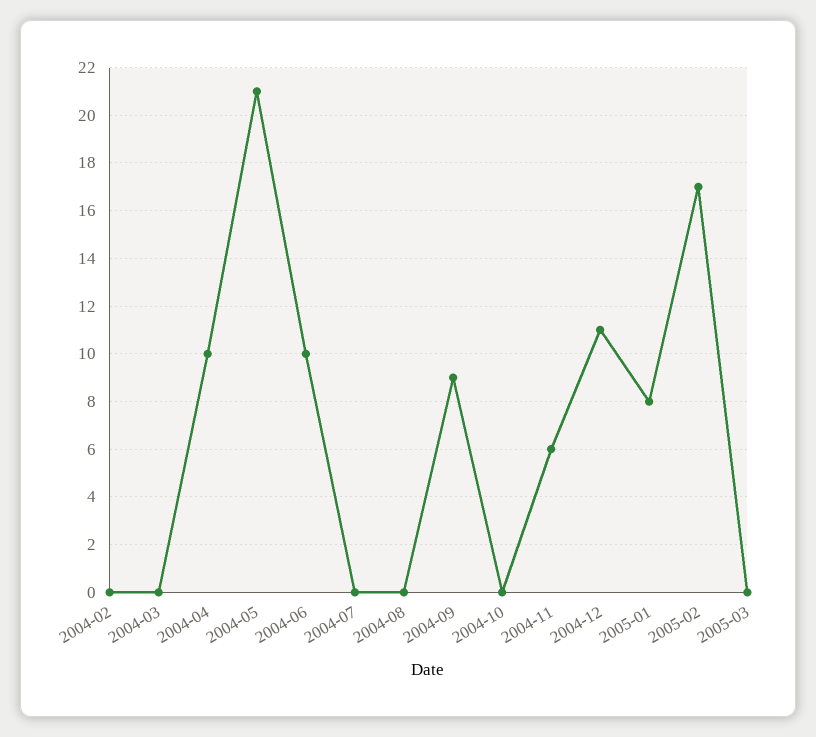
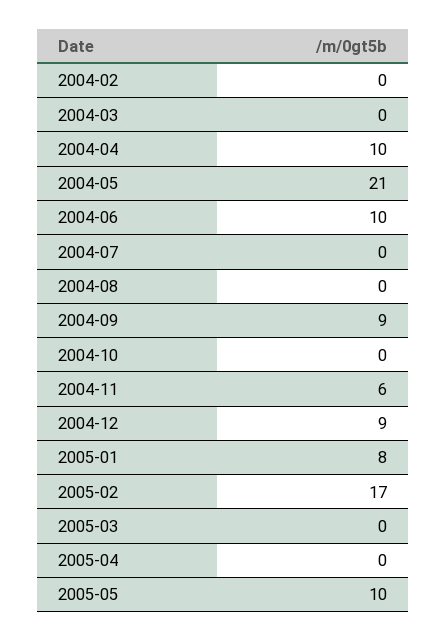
2004-12: 11 -> 9
2005-04: none -> 0
2005-05: none -> 10

